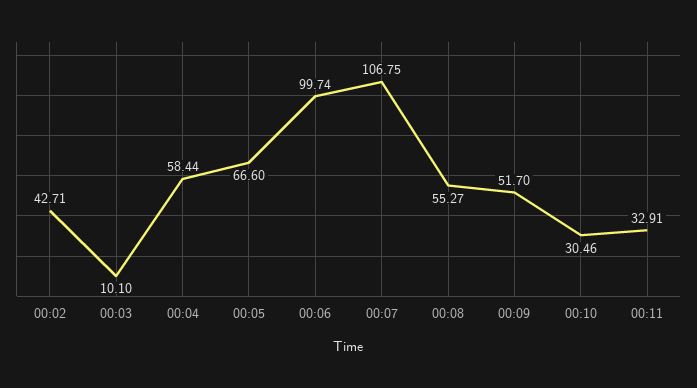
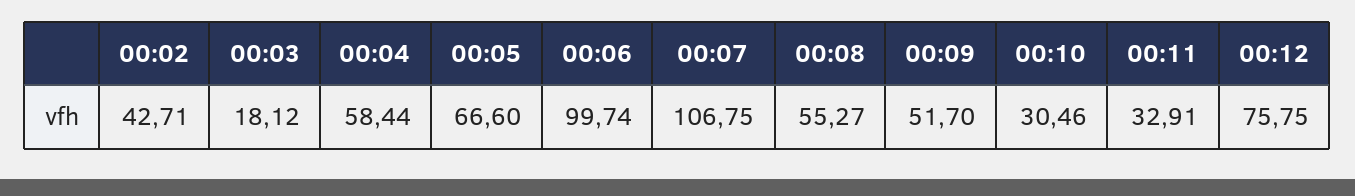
00:03: 10.1 -> 18.12
00:12: none -> 75.75

